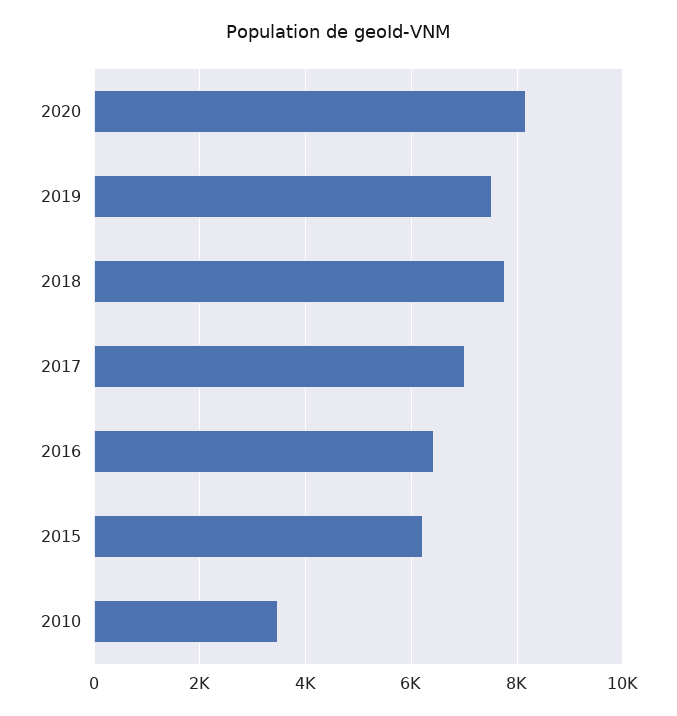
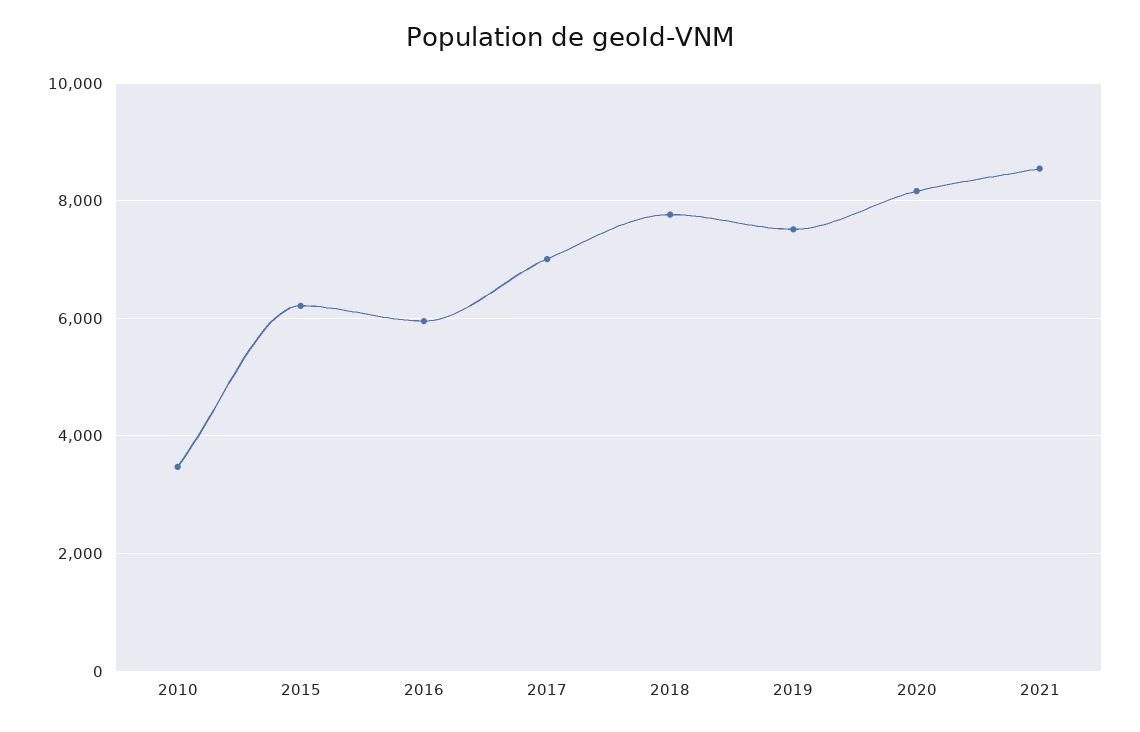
2016: 6400 -> 6000
2021: none -> 8600

